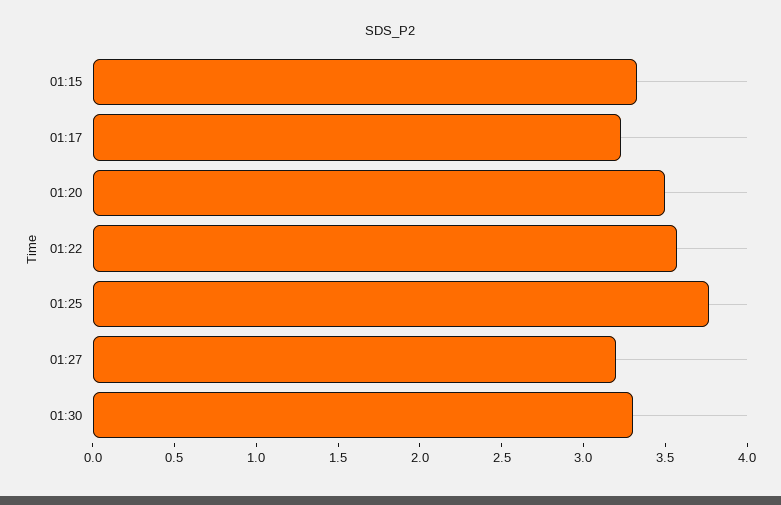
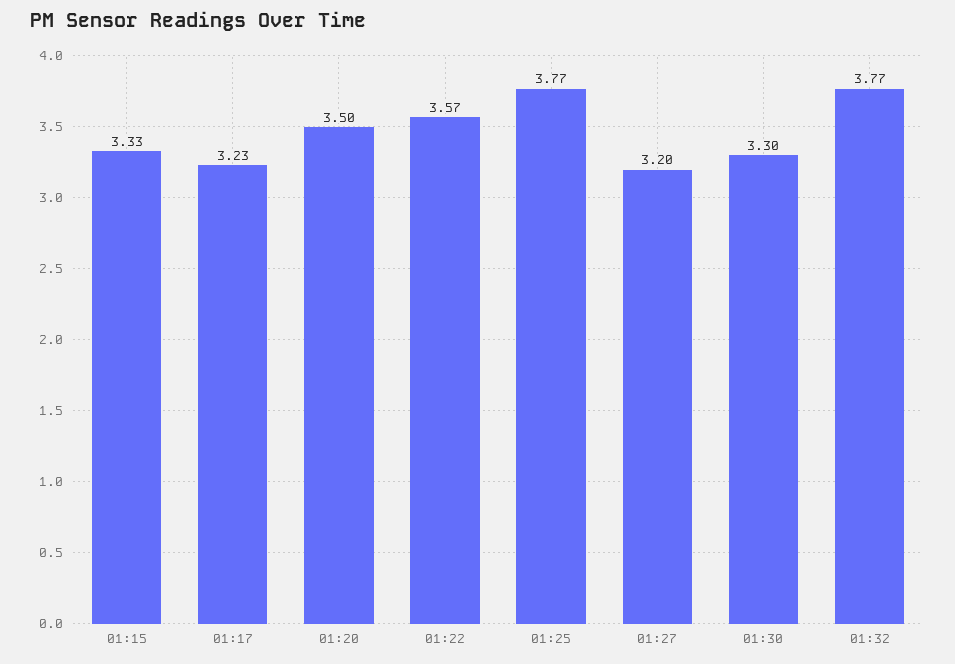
01:32: none -> 3.77

